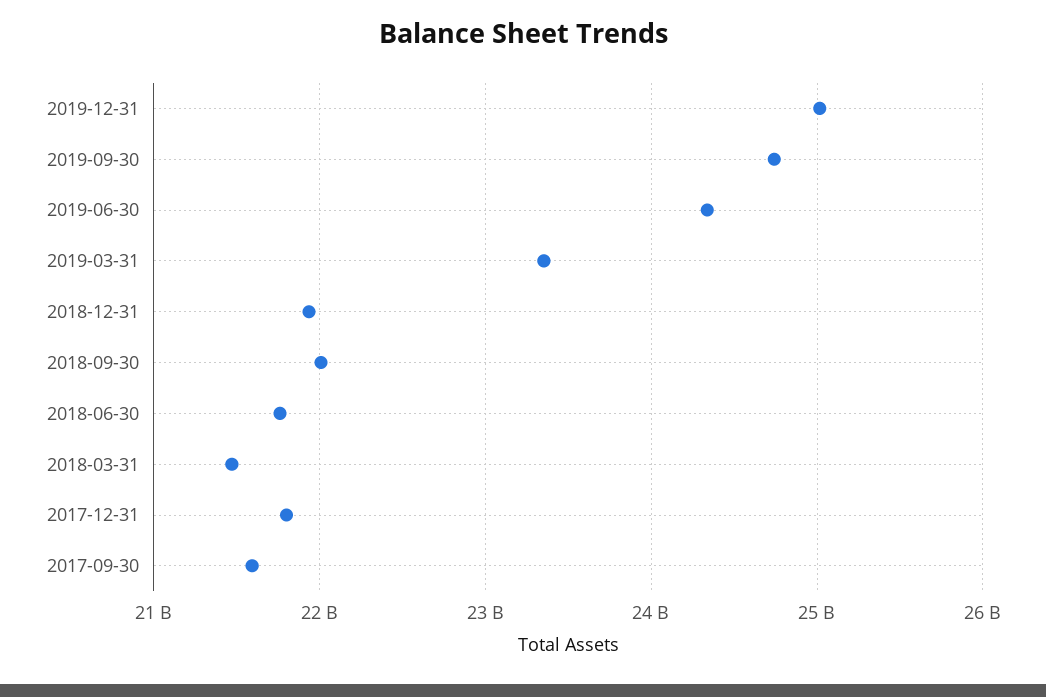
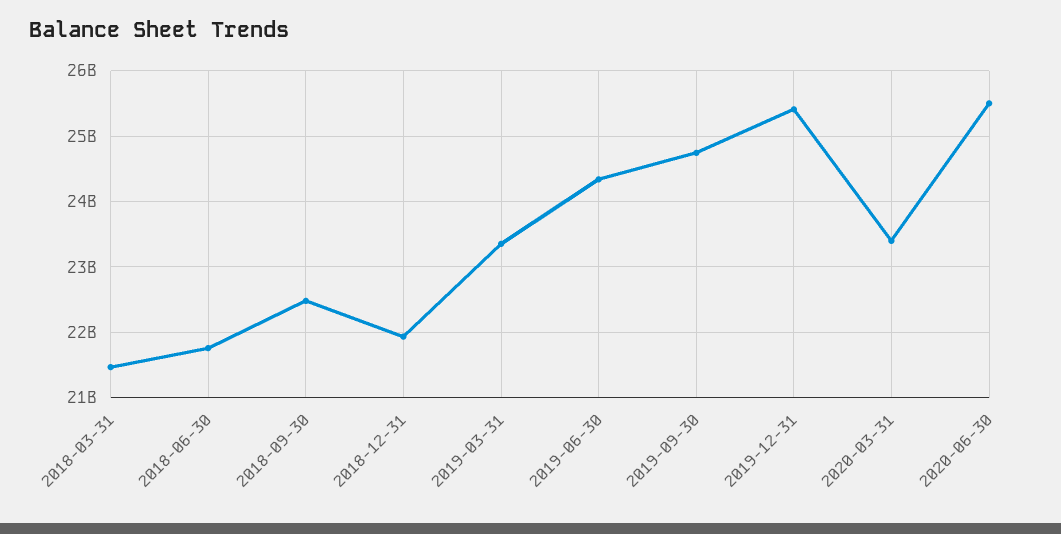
2019-12-31: 25000000000 -> 25400000000
2018-09-30: 22000000000 -> 22500000000
2017-12-31: 21800000000 -> none
2017-09-30: 21600000000 -> none
2020-03-31: none -> 23400000000
2020-06-30: none -> 25500000000

